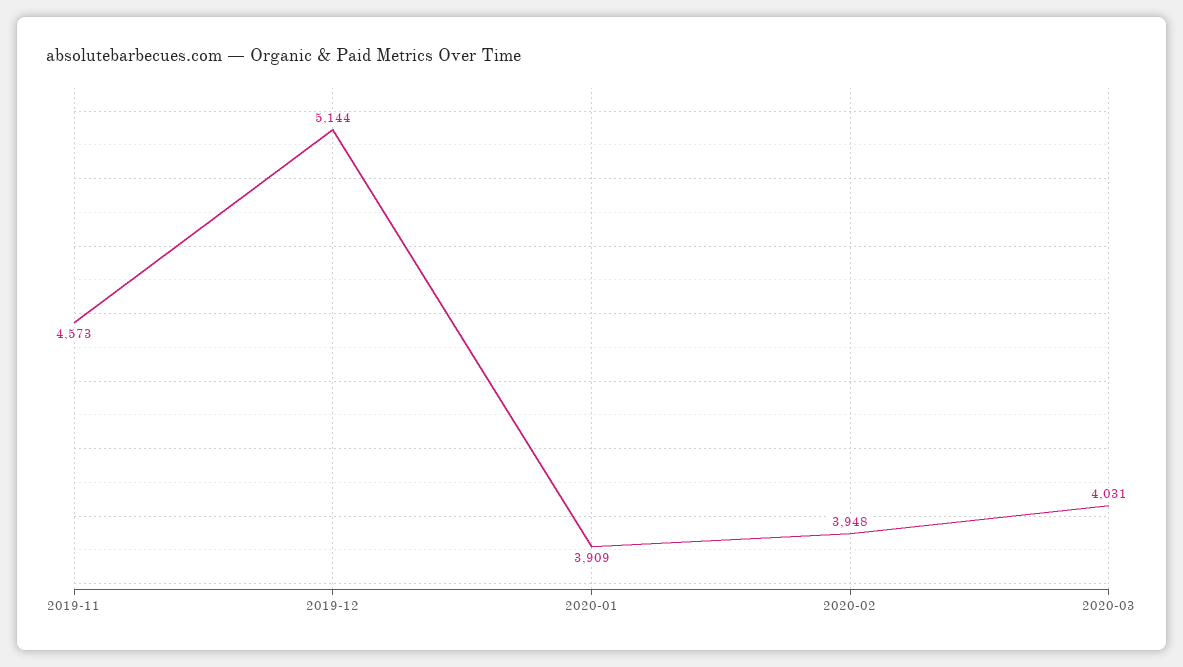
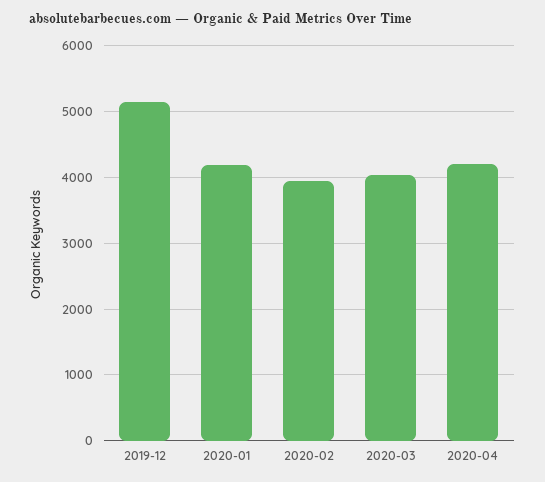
2019-11: 4573 -> none
2020-01: 3909 -> 4200
2020-04: none -> 4200

